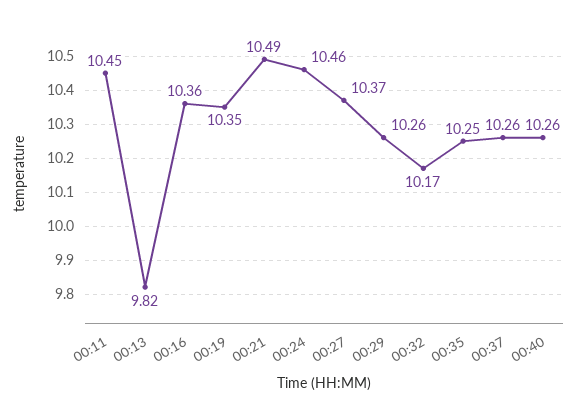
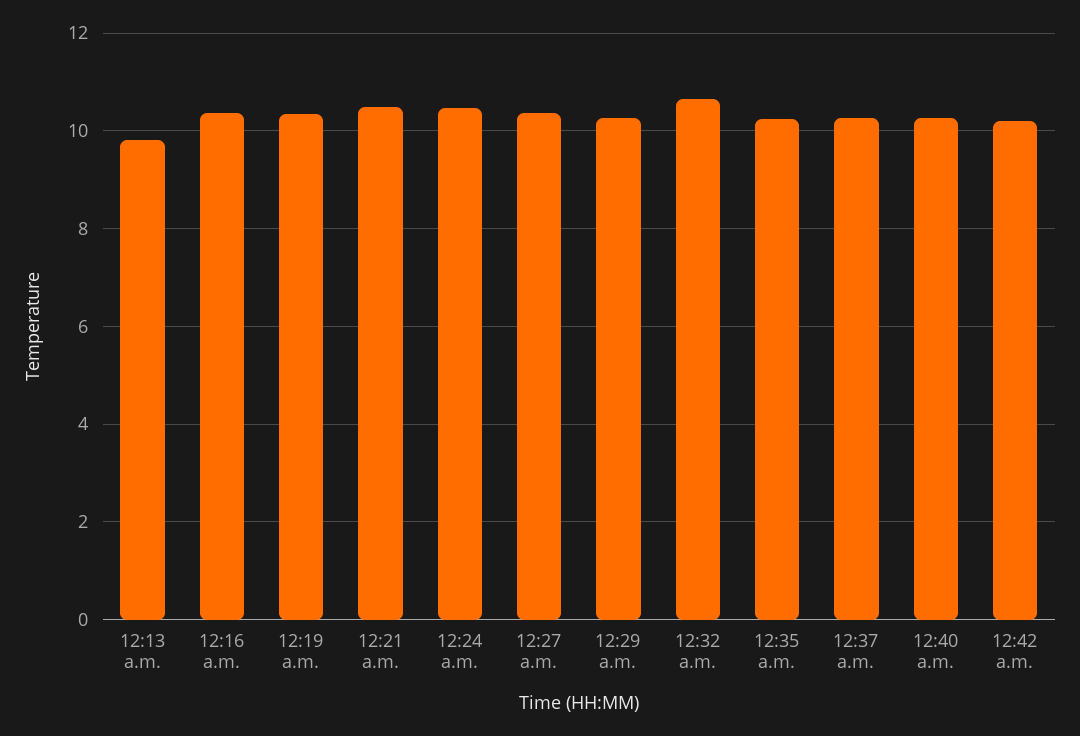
00:11: 10.45 -> none
00:32: 10.17 -> 10.6
12:42 a.m.: none -> 10.2

